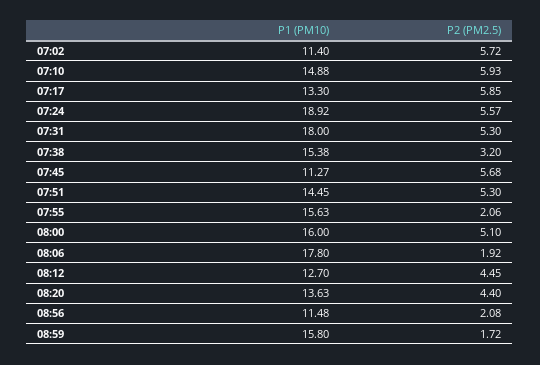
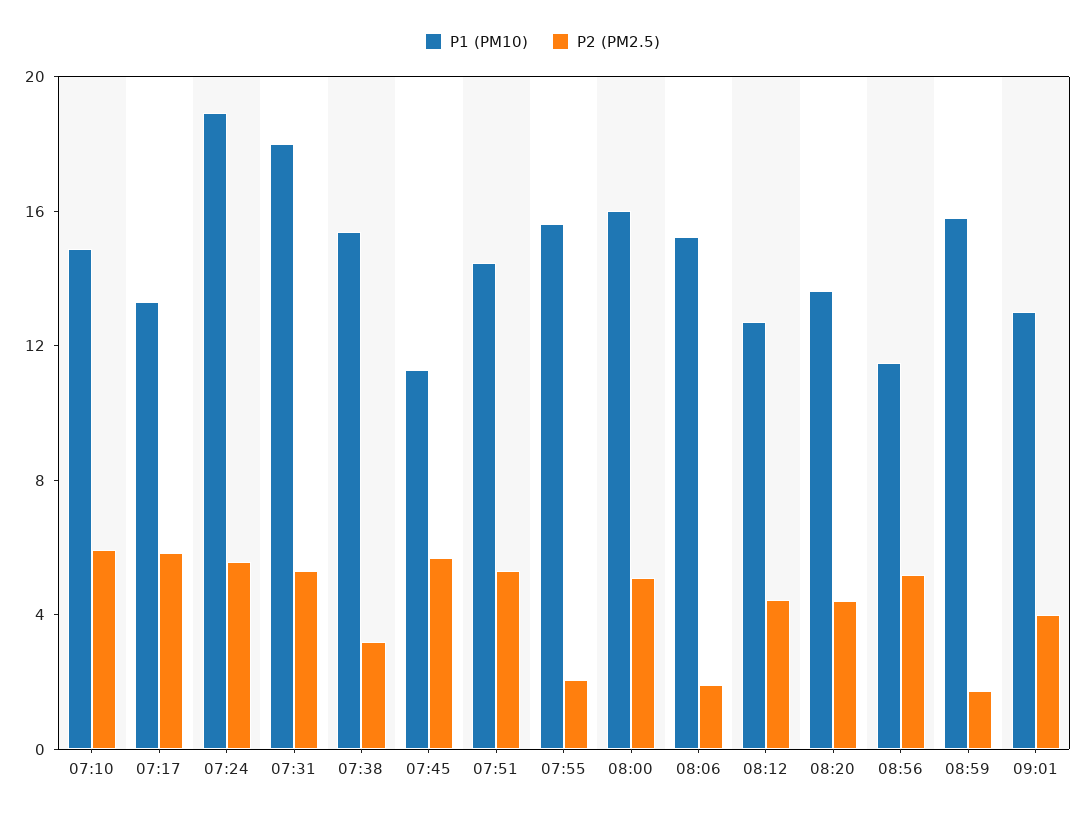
P1 (PM10), 07:02: 11.4 -> none
P2 (PM2.5), 07:02: 5.72 -> none
P1 (PM10), 08:06: 17.8 -> 15
P2 (PM2.5), 08:56: 2.08 -> 5
P1 (PM10), 09:01: none -> 13
P2 (PM2.5), 09:01: none -> 4

